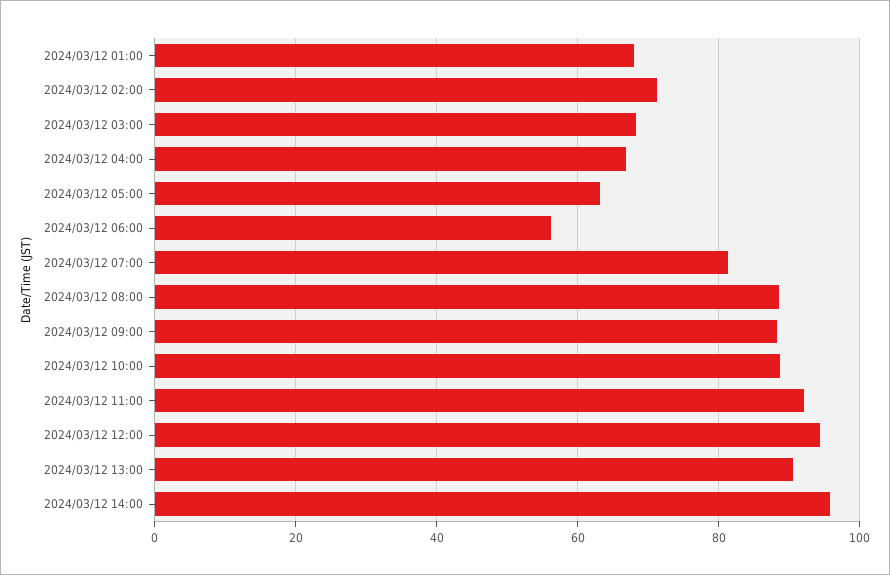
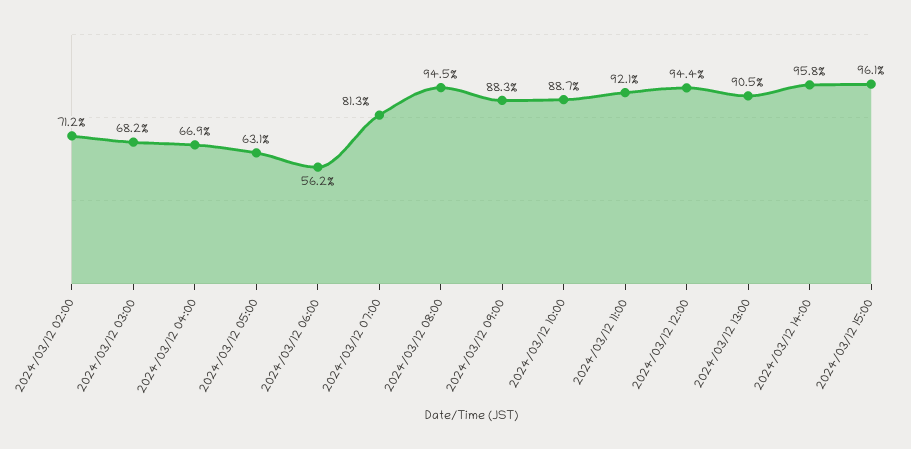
2024/03/12 01:00: 68 -> none
2024/03/12 08:00: 88 -> 94.5
2024/03/12 15:00: none -> 96.1

